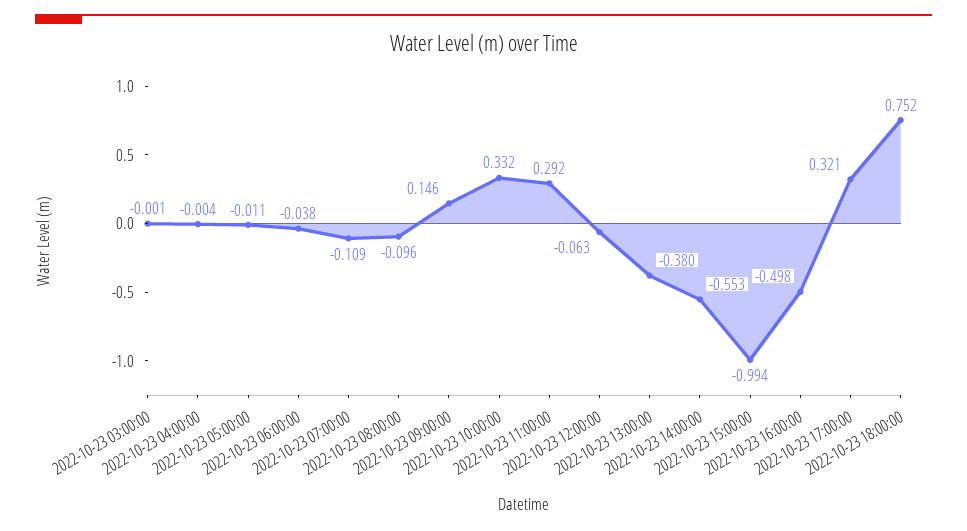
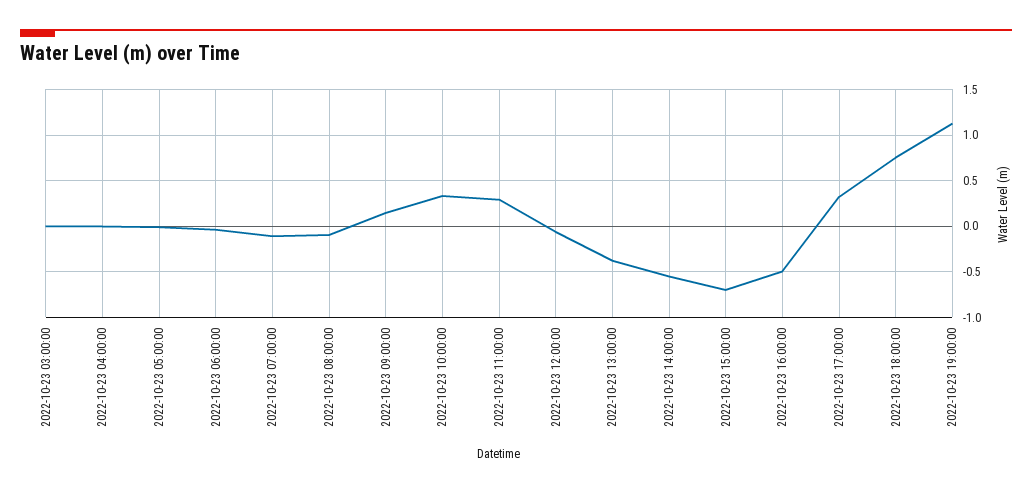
2022-10-23 15:00:00: -0.994 -> -0.7
2022-10-23 19:00:00: none -> 1.1

